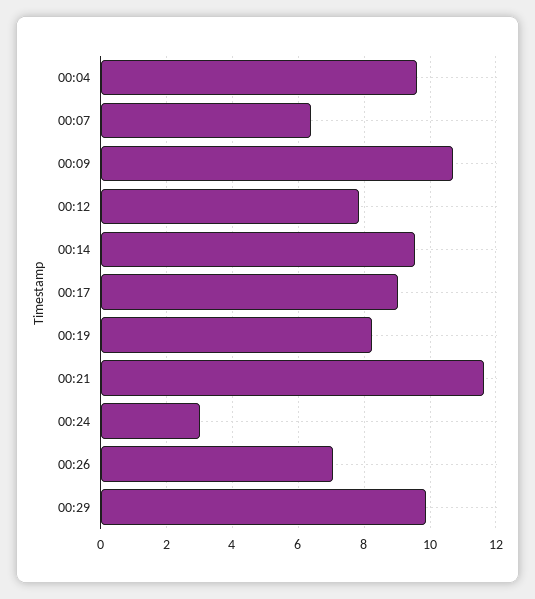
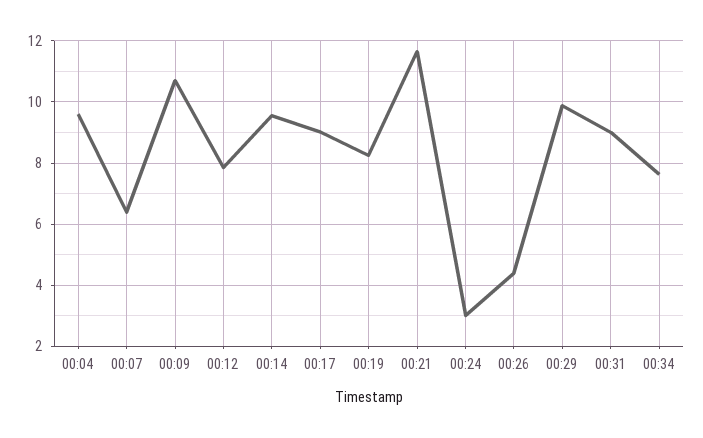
00:26: 7 -> 4.4
00:31: none -> 9
00:34: none -> 7.6

